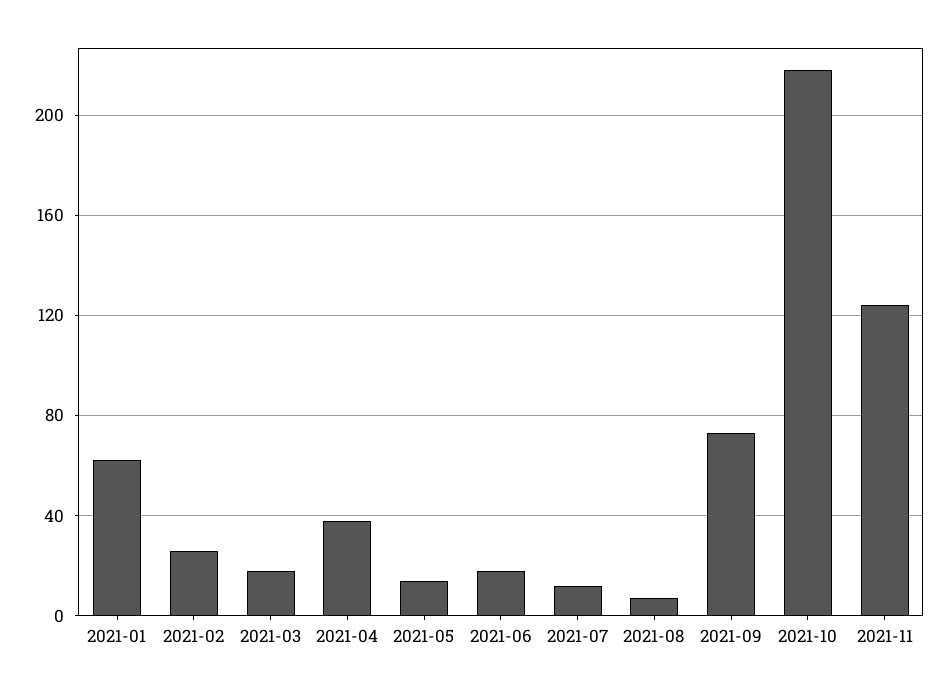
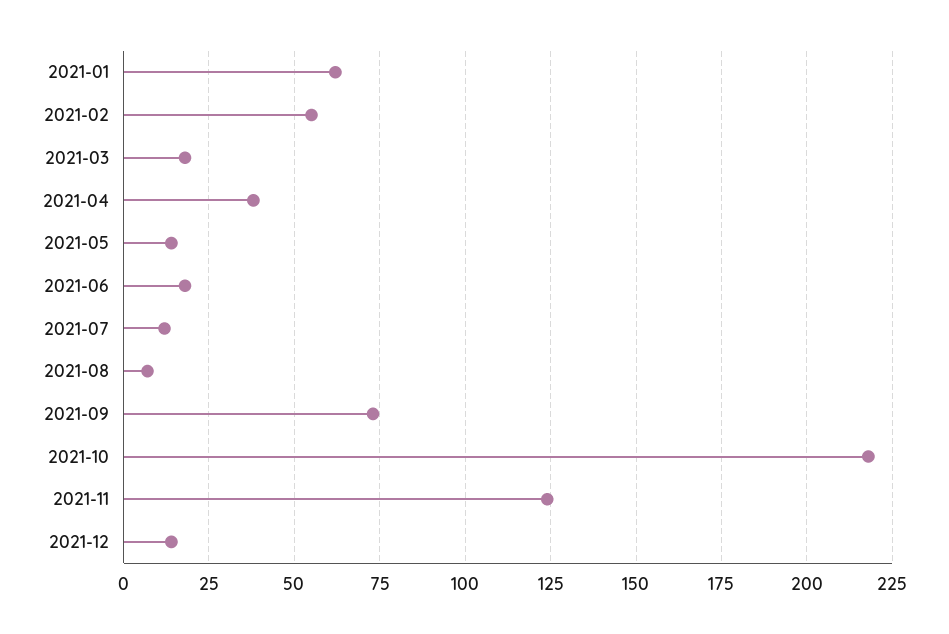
2021-02: 25 -> 55
2021-12: none -> 15

